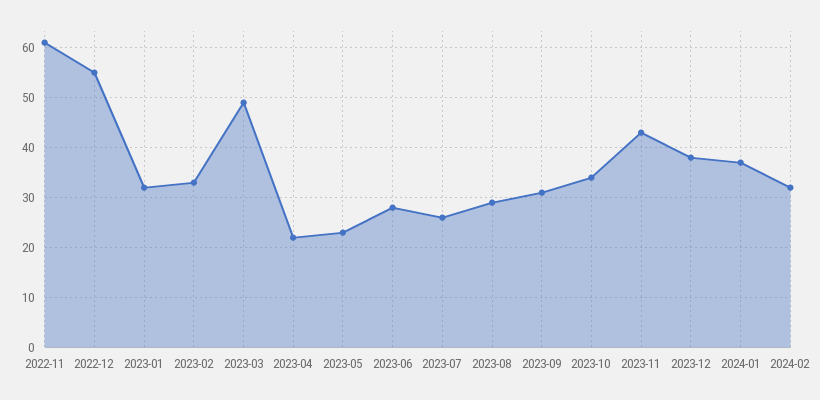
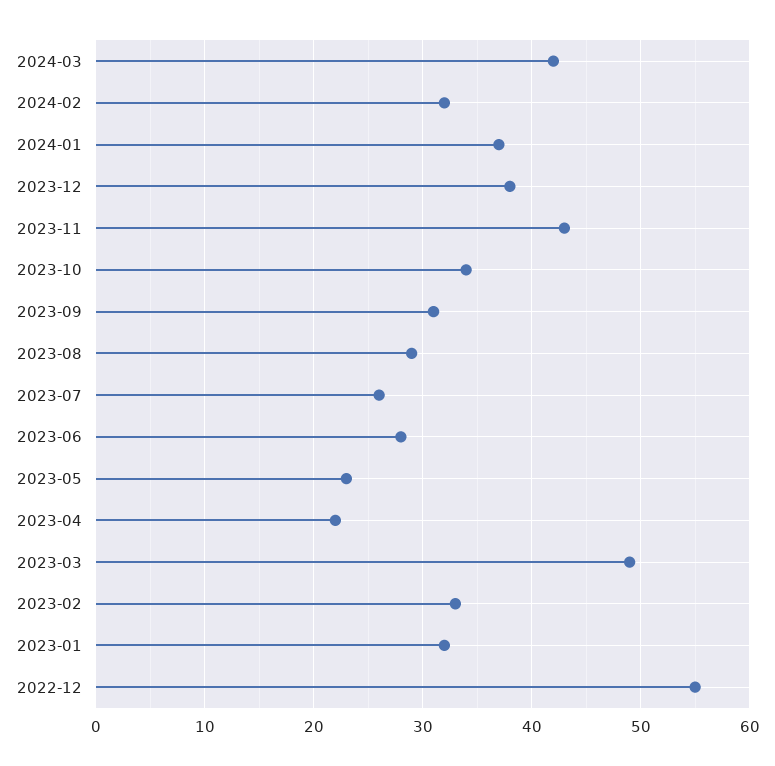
2022-11: 60 -> none
2024-03: none -> 42

